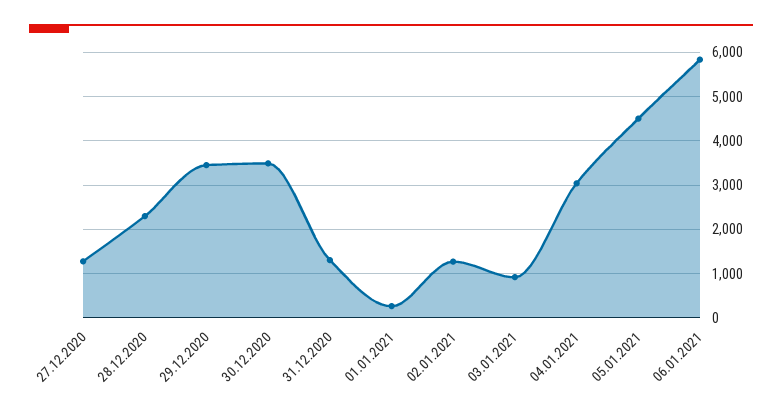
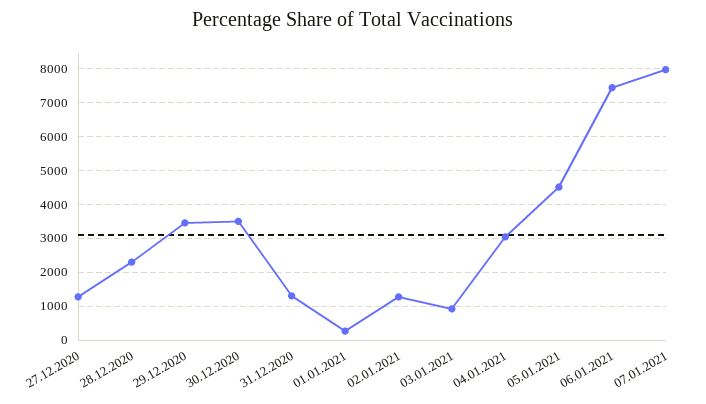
06.01.2021: 5800 -> 7400
07.01.2021: none -> 8000

